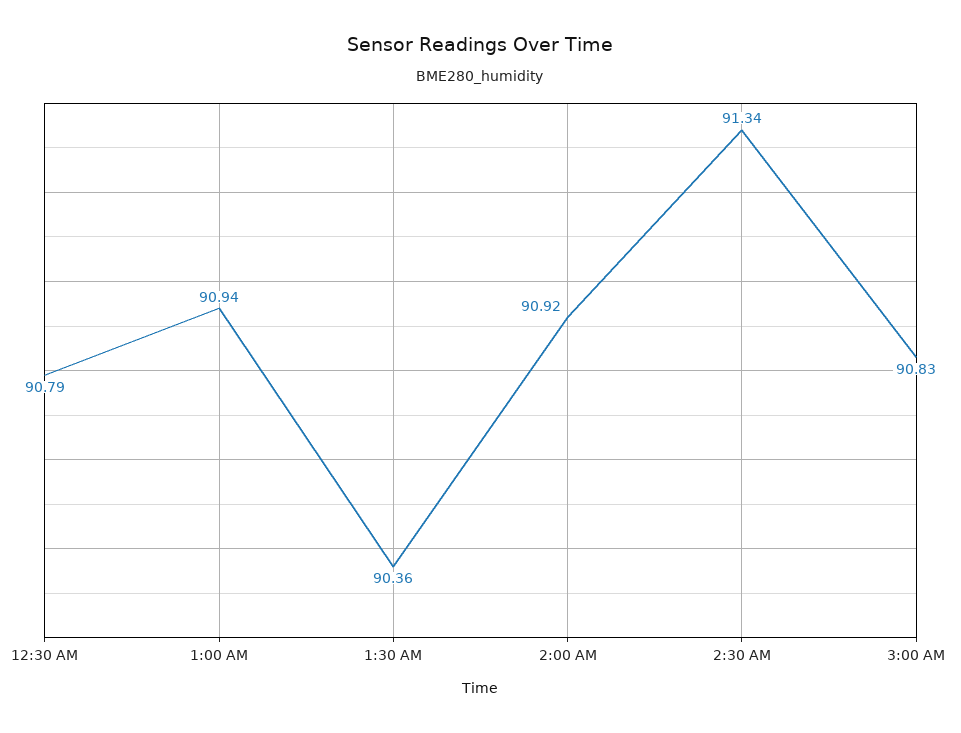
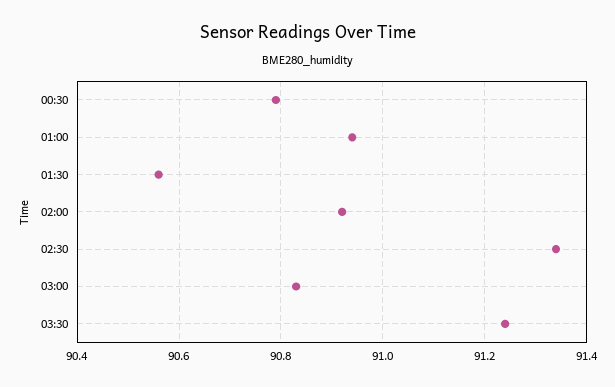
1:30 AM: 90.36 -> 90.55
03:30: none -> 91.25

